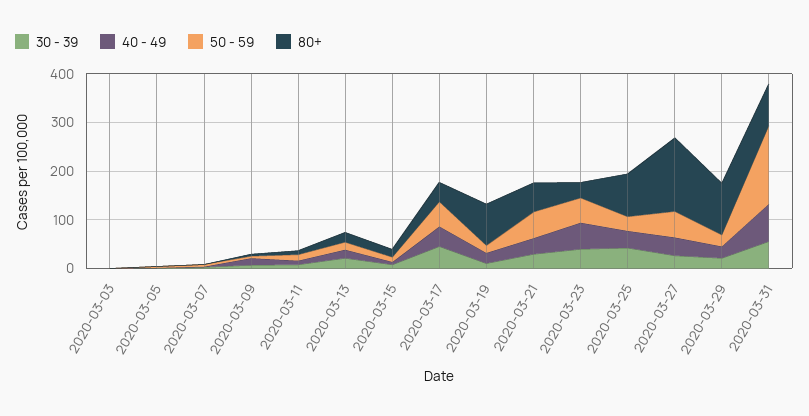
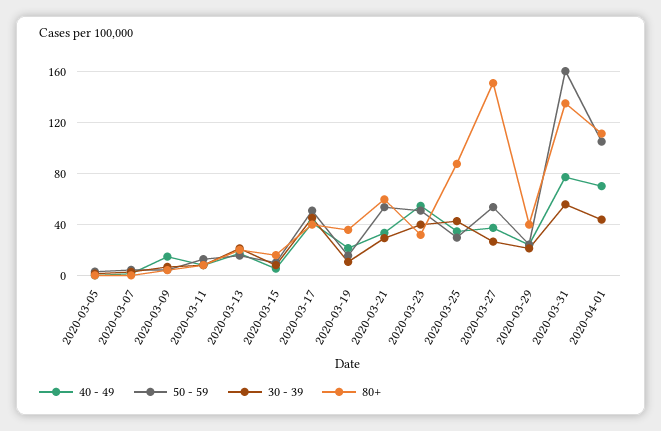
30 - 39, 2020-03-03: 0 -> none
40 - 49, 2020-03-03: 0 -> none
50 - 59, 2020-03-03: 0 -> none
80+, 2020-03-03: 0 -> none
80+, 2020-03-19: 80 -> 35
80+, 2020-03-29: 100 -> 40
80+, 2020-03-31: 80 -> 135
40 - 49, 2020-04-01: none -> 70
50 - 59, 2020-04-01: none -> 105
30 - 39, 2020-04-01: none -> 45
80+, 2020-04-01: none -> 110

